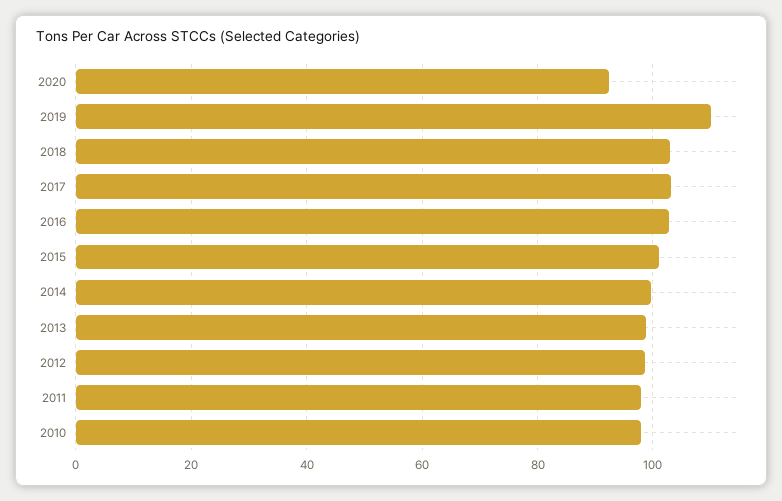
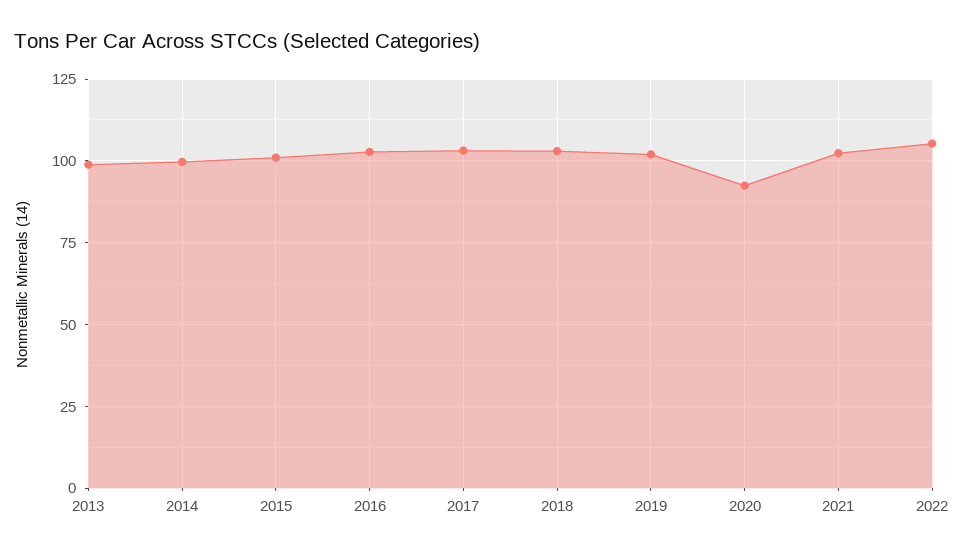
2019: 110 -> 102.5
2012: 98 -> none
2011: 98 -> none
2010: 98 -> none
2021: none -> 102.5
2022: none -> 105

